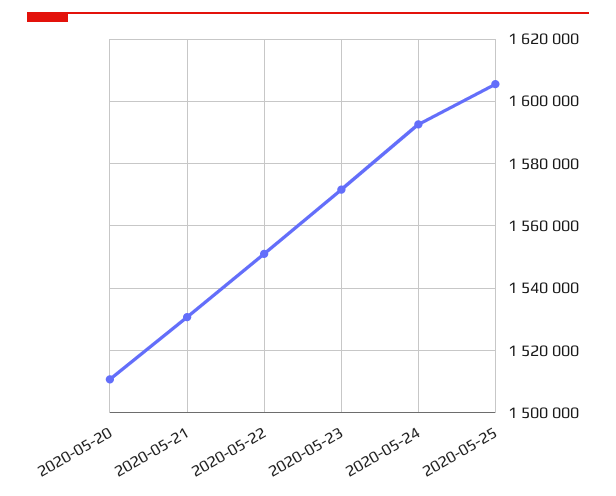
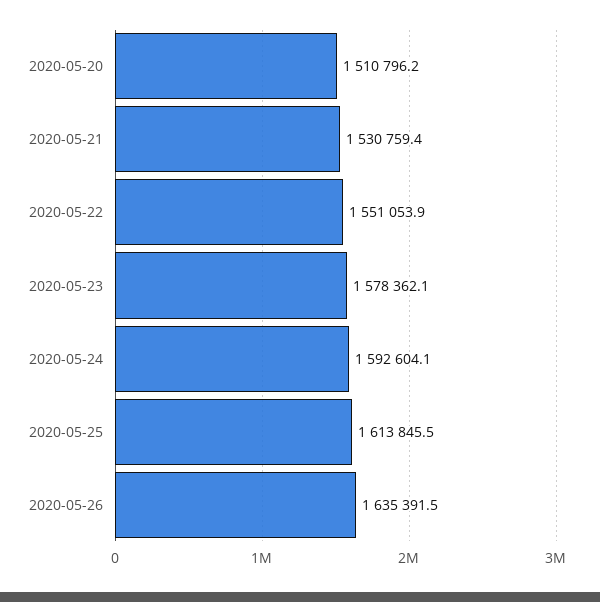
2020-05-23: 1572000 -> 1578362.1
2020-05-25: 1606000 -> 1613845.5
2020-05-26: none -> 1635391.5

